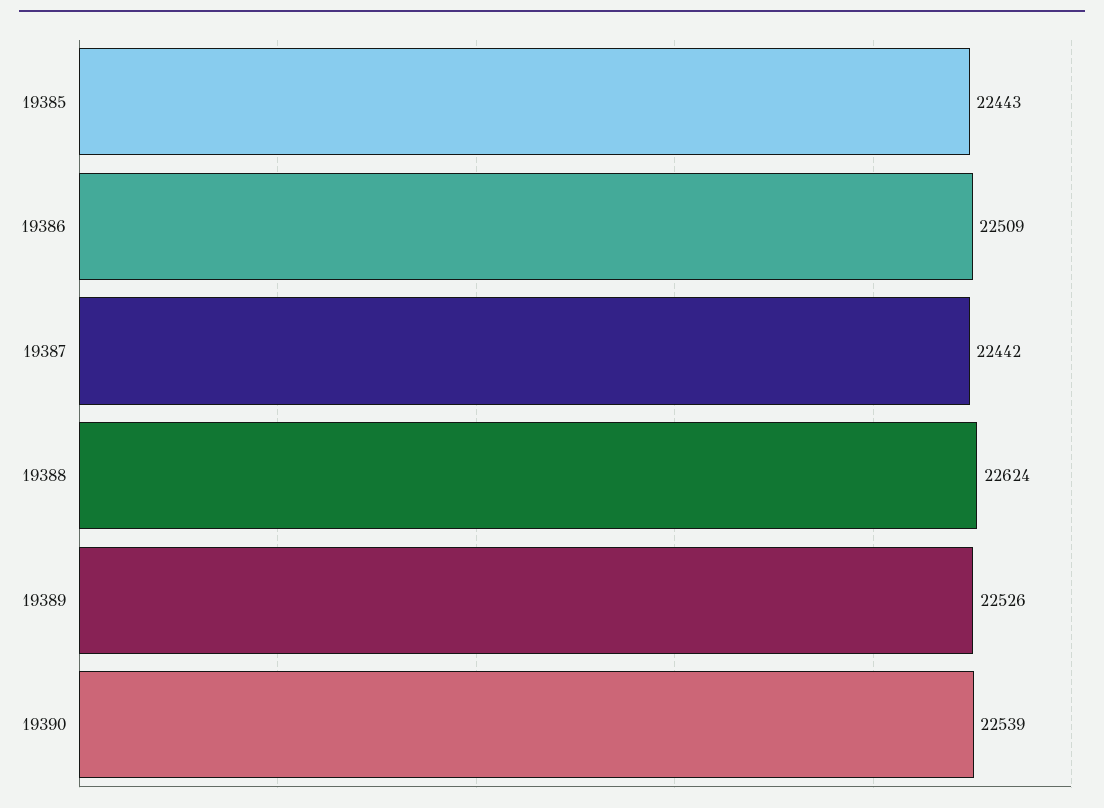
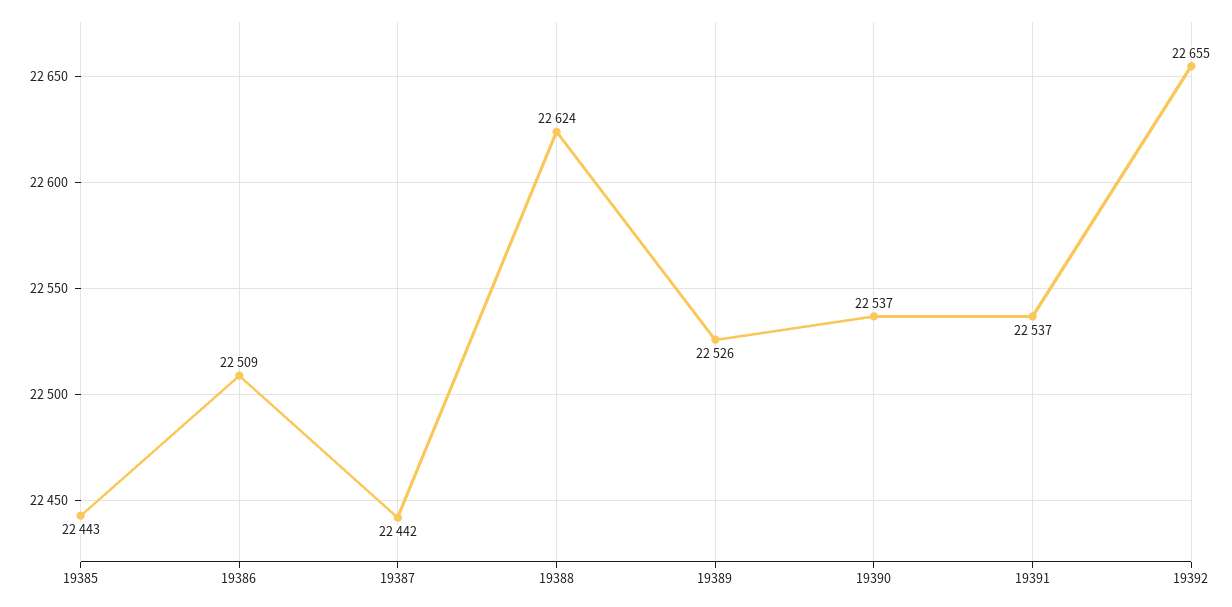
19390: 22539 -> 22537
19391: none -> 22537
19392: none -> 22655

